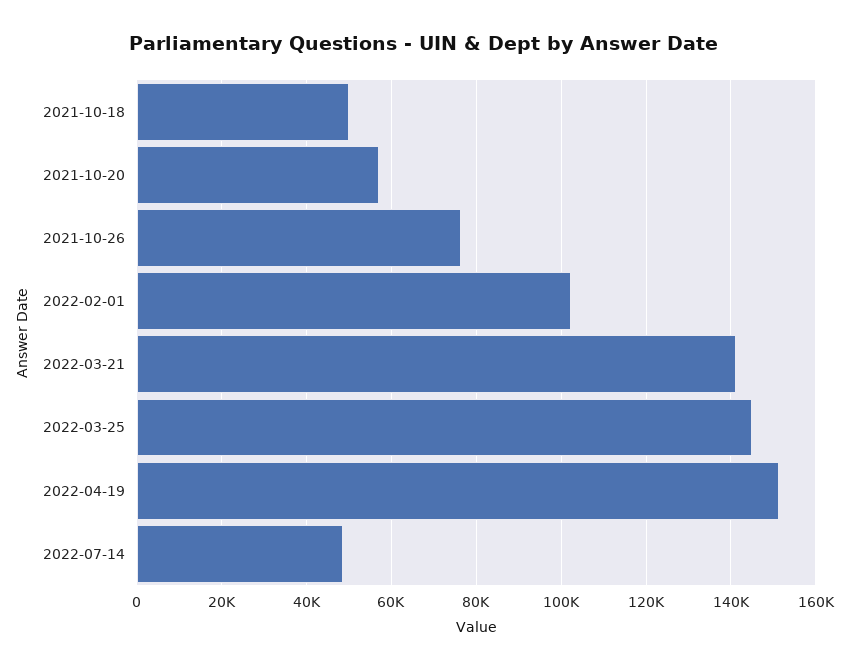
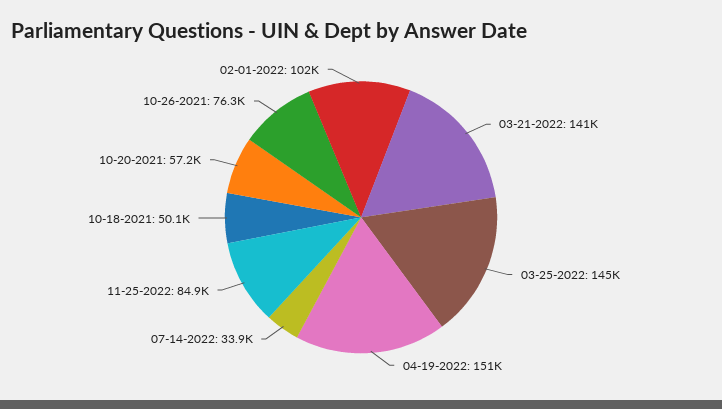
2022-07-14: 48000 -> 33900
11-25-2022: none -> 84900

